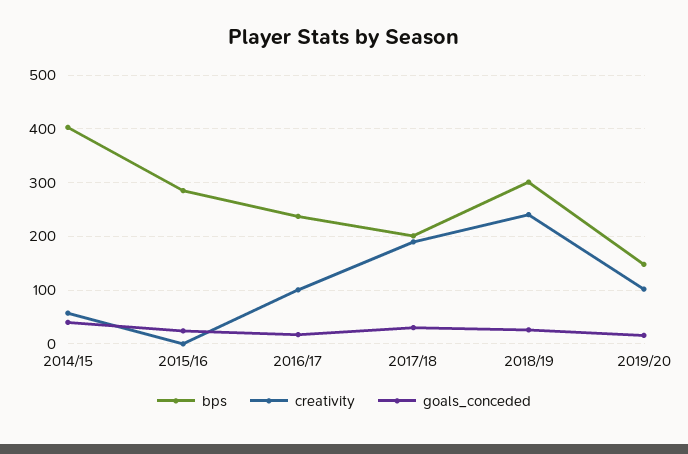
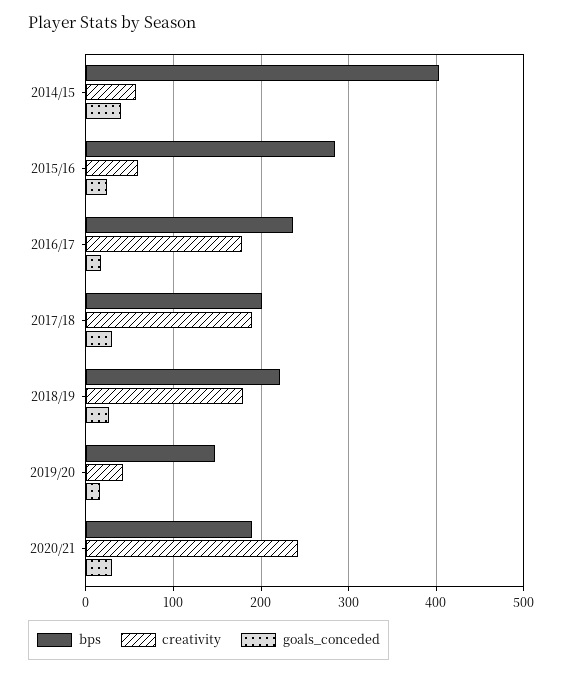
creativity, 2015/16: 0 -> 60
creativity, 2016/17: 100 -> 180
bps, 2018/19: 300 -> 220
creativity, 2018/19: 240 -> 180
creativity, 2019/20: 100 -> 40
bps, 2020/21: none -> 190
creativity, 2020/21: none -> 240
goals_conceded, 2020/21: none -> 30

